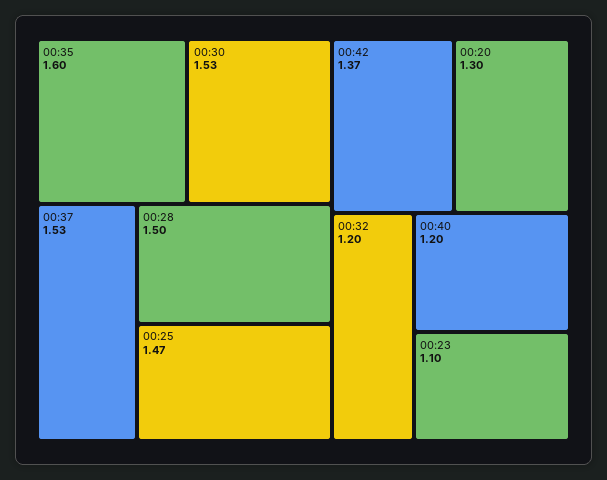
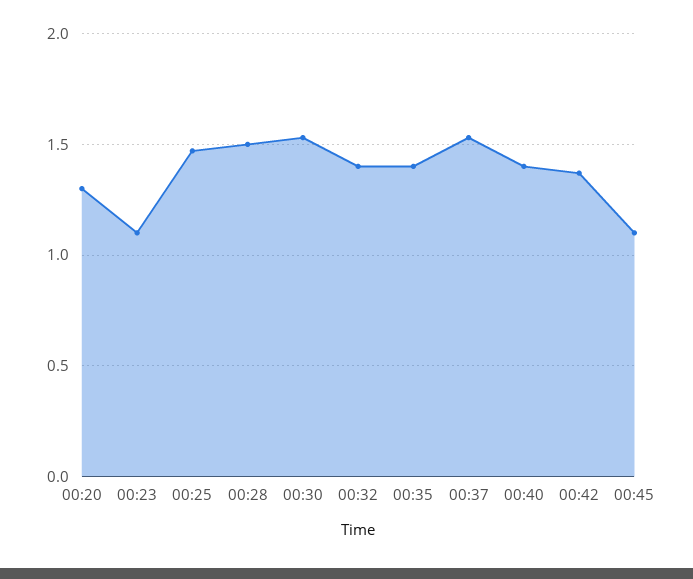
00:35: 1.6 -> 1.4
00:32: 1.2 -> 1.4
00:40: 1.2 -> 1.4
00:45: none -> 1.1

